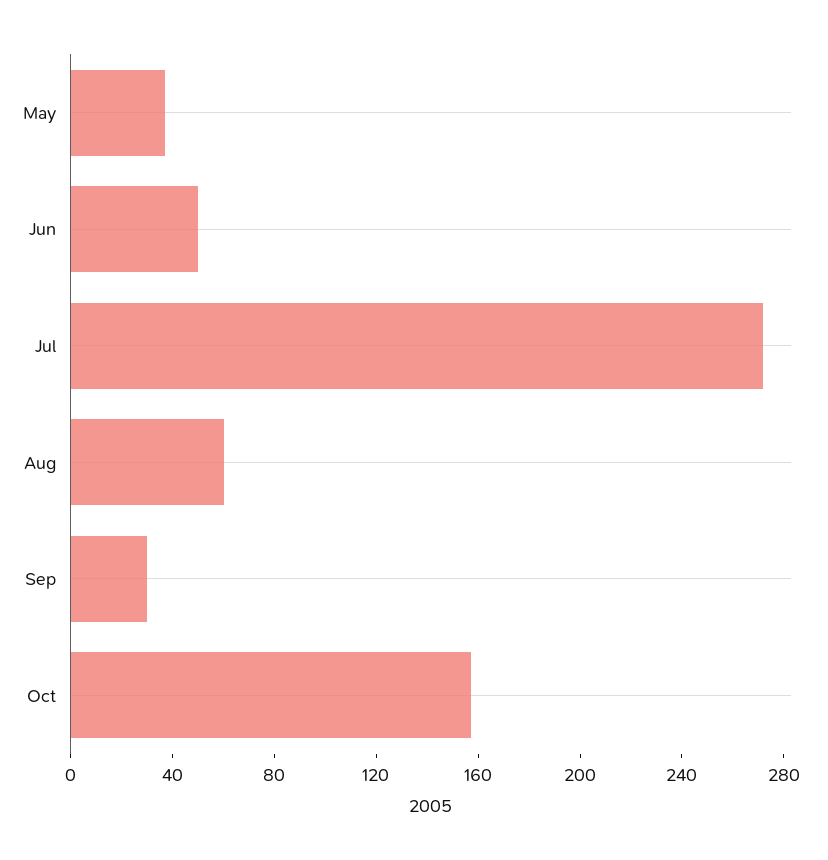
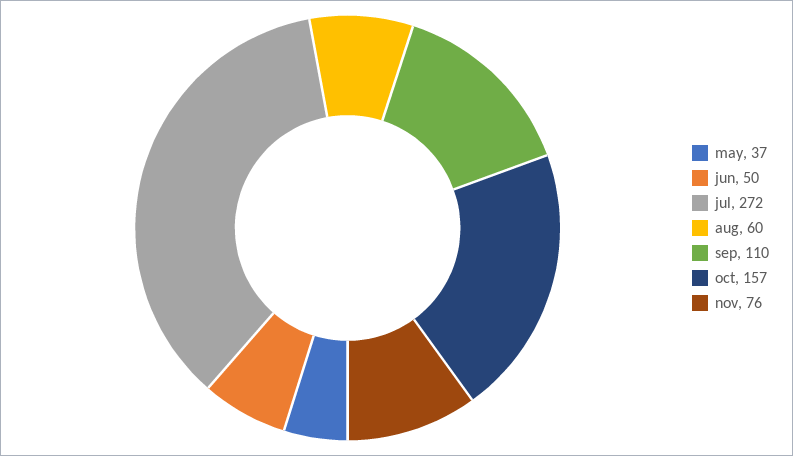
Sep: 30 -> 110
nov: none -> 76

